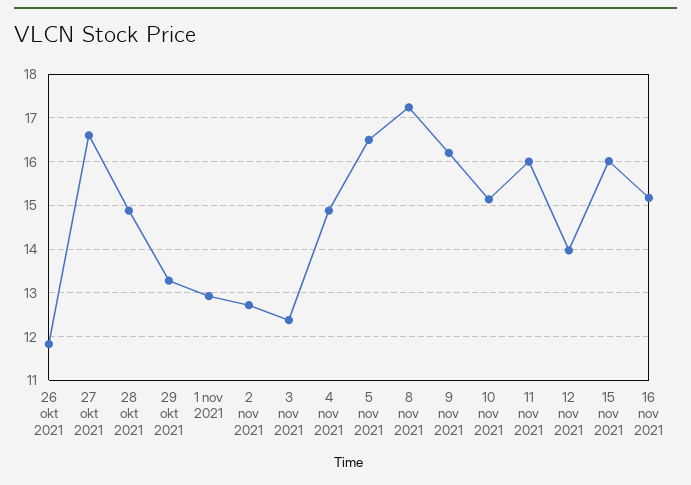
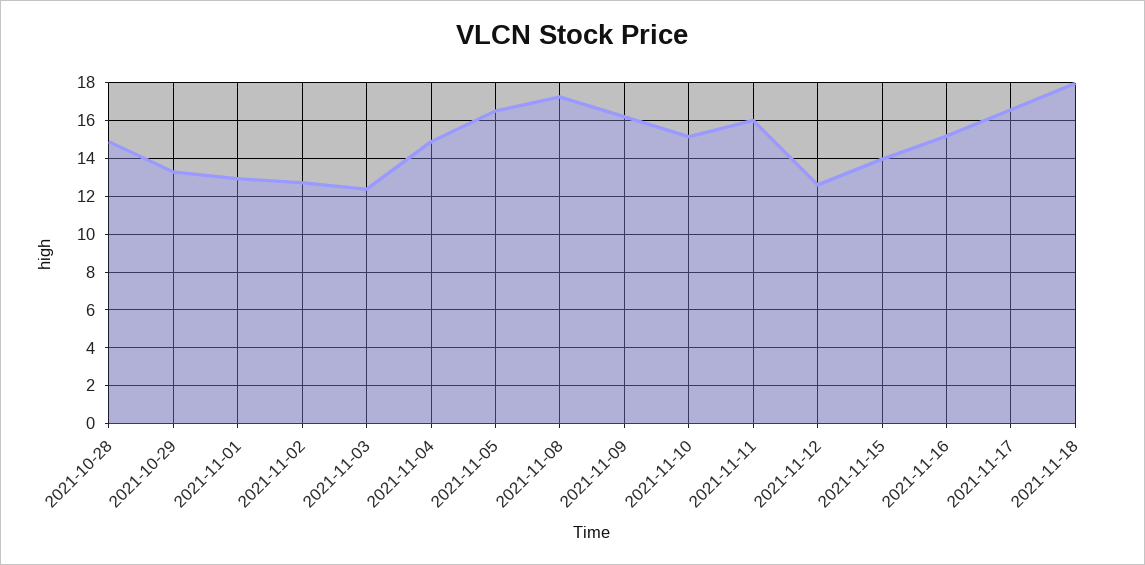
26 okt 2021: 11.8 -> none
27 okt 2021: 16.6 -> none
12 nov 2021: 14 -> 12.5
15 nov 2021: 16 -> 14
2021-11-17: none -> 16.5
2021-11-18: none -> 18

